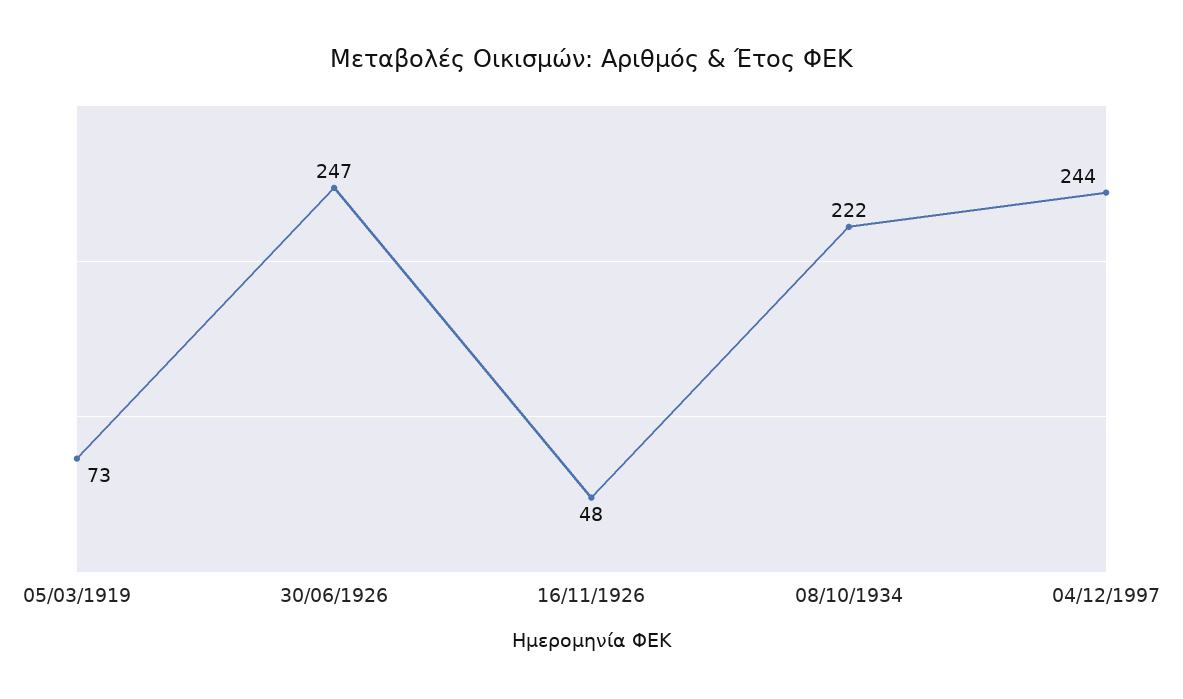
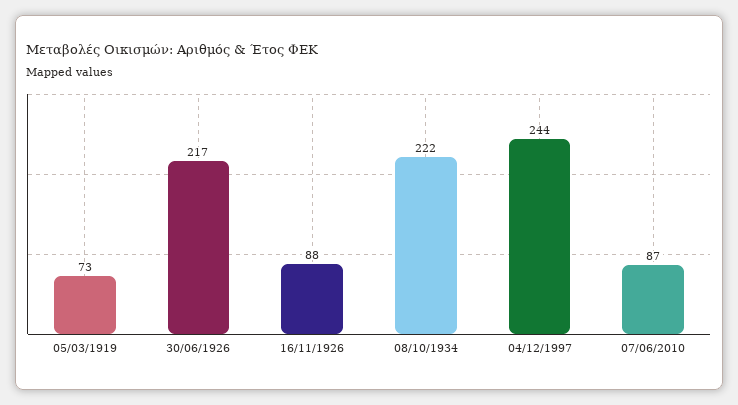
30/06/1926: 247 -> 217
16/11/1926: 48 -> 88
07/06/2010: none -> 87

